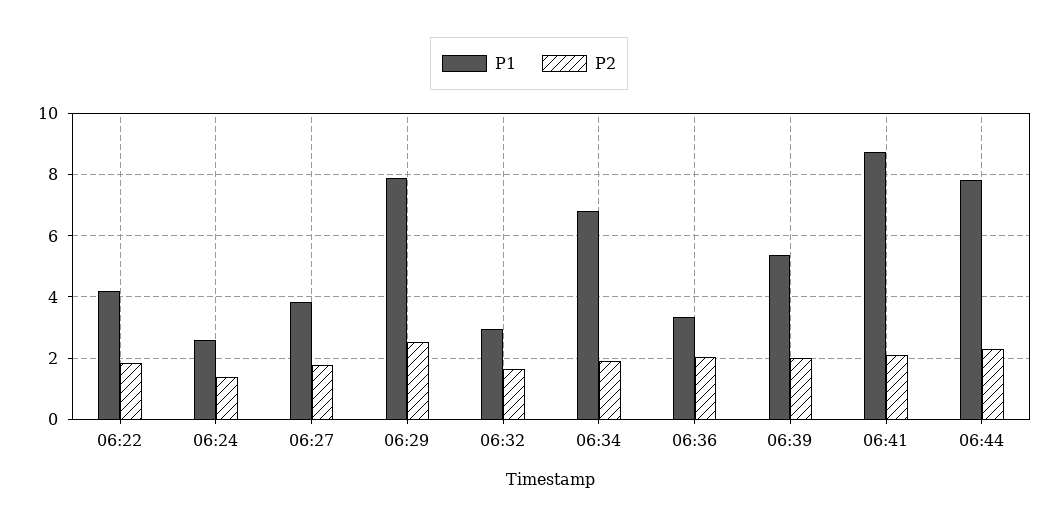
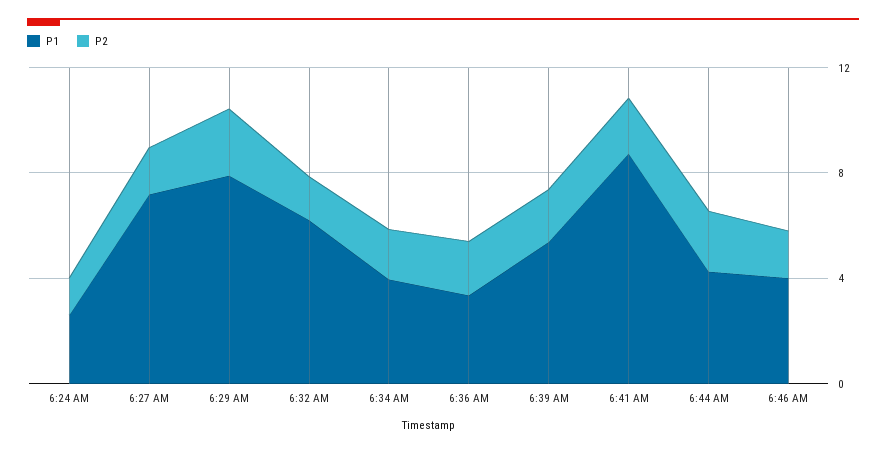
P1, 06:22: 4.2 -> none
P2, 06:22: 1.8 -> none
P1, 06:27: 3.8 -> 7
P1, 06:32: 3 -> 6
P1, 06:34: 6.8 -> 4
P1, 06:44: 7.8 -> 4
P1, 6:46 AM: none -> 4
P2, 6:46 AM: none -> 2

